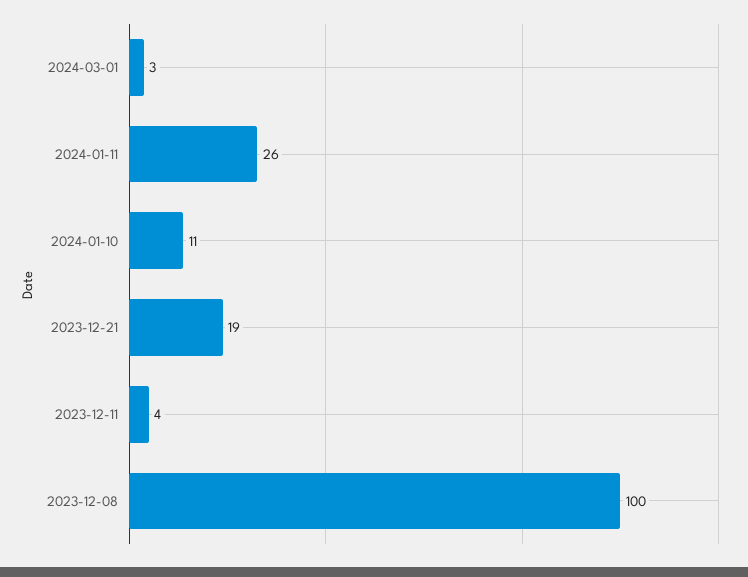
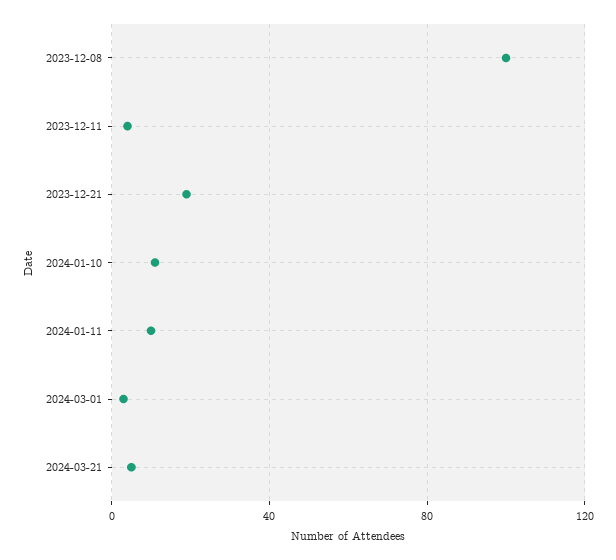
2024-01-11: 26 -> 10
2024-03-21: none -> 5

